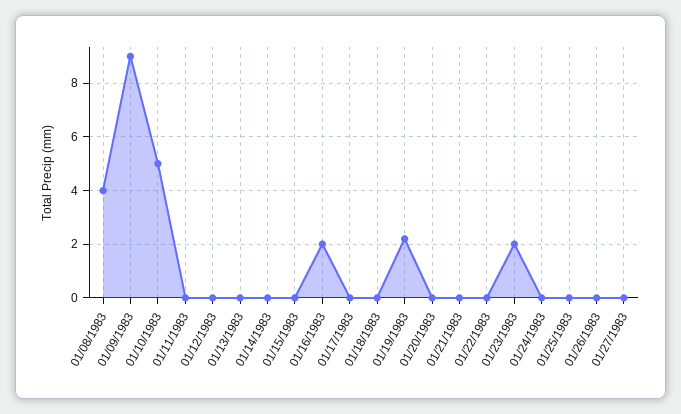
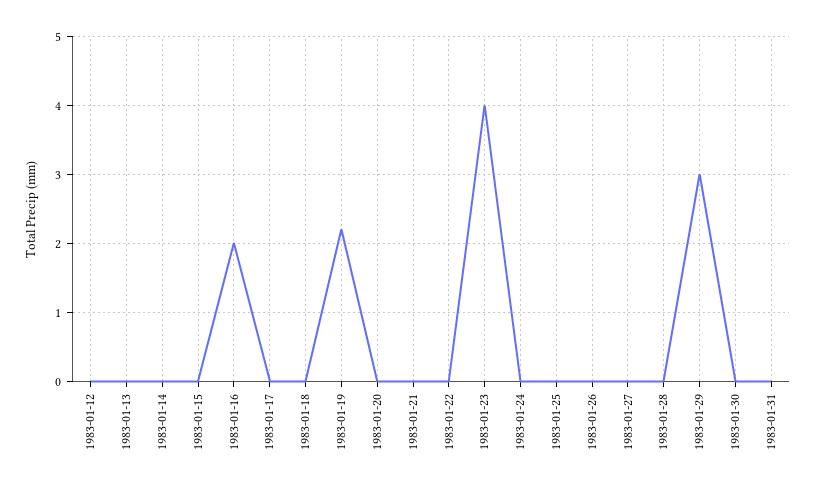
01/08/1983: 4 -> none
01/09/1983: 9 -> none
01/10/1983: 5 -> none
01/11/1983: 0 -> none
01/23/1983: 2 -> 4
1983-01-28: none -> 0
1983-01-29: none -> 3
1983-01-30: none -> 0
1983-01-31: none -> 0

